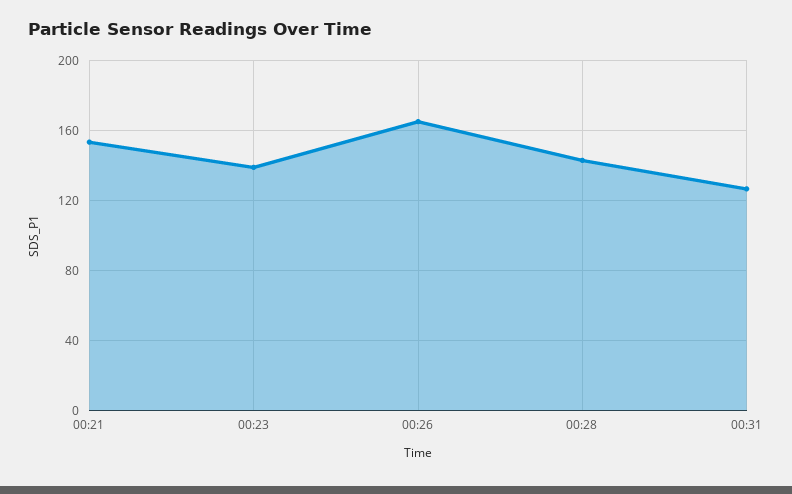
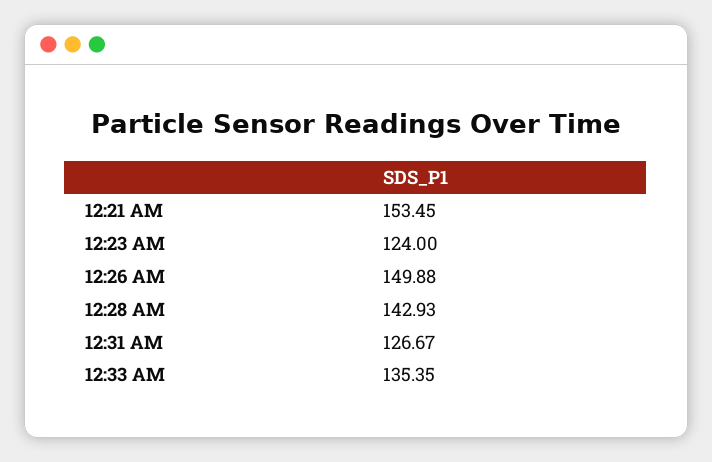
00:23: 140 -> 124
00:26: 165 -> 149.88
12:33 AM: none -> 135.35

